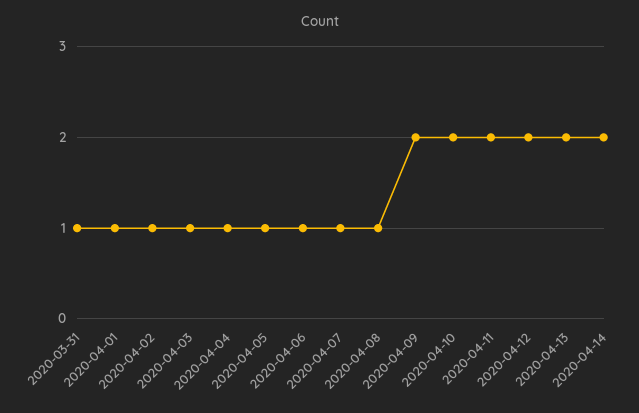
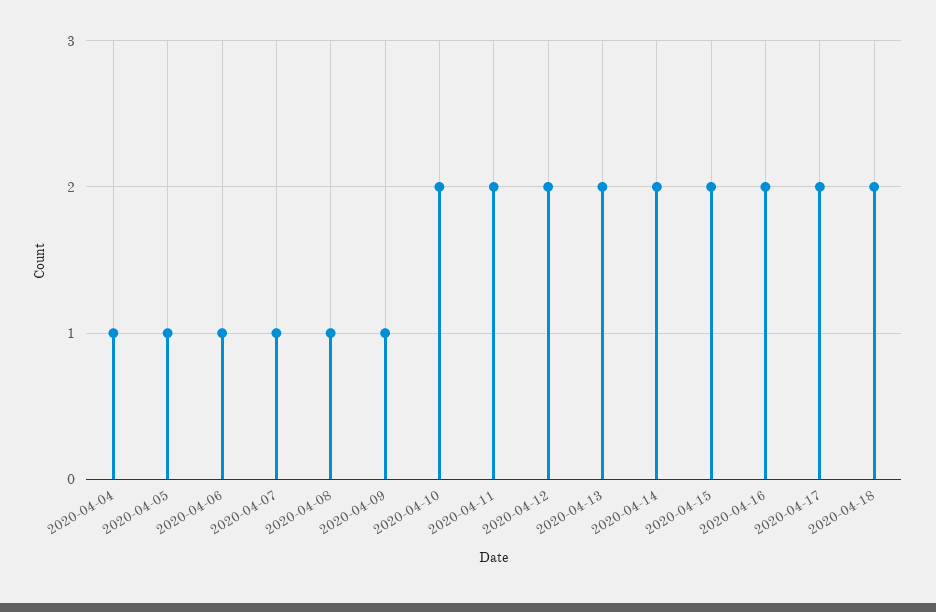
2020-03-31: 1 -> none
2020-04-01: 1 -> none
2020-04-02: 1 -> none
2020-04-03: 1 -> none
2020-04-09: 2 -> 1
2020-04-15: none -> 2
2020-04-16: none -> 2
2020-04-17: none -> 2
2020-04-18: none -> 2

